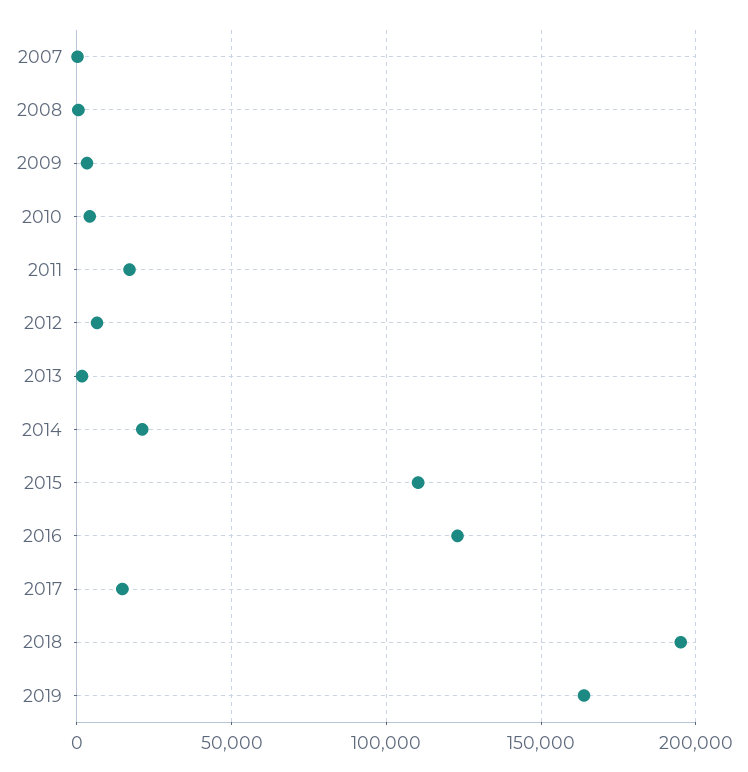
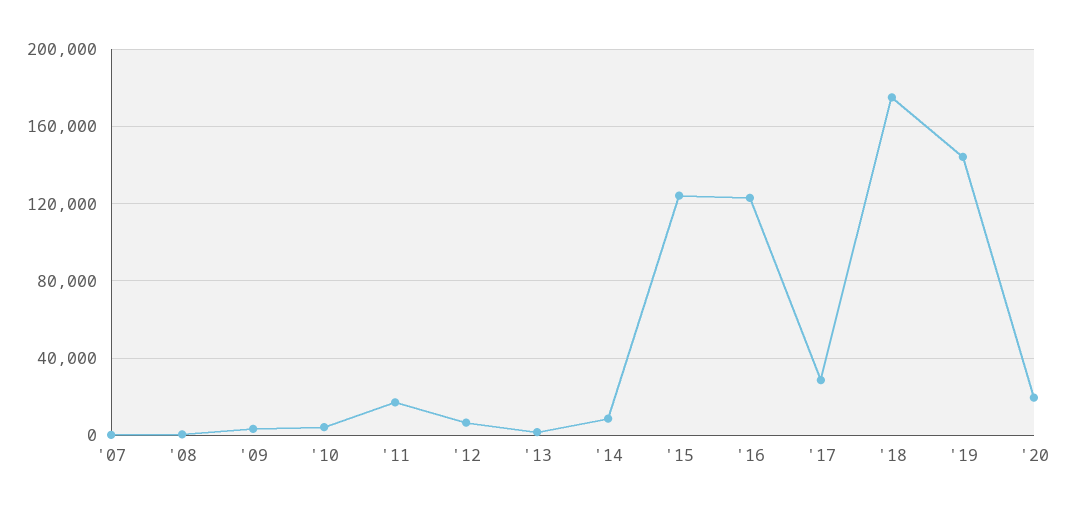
2014: 20000 -> 10000
2015: 110000 -> 125000
2017: 15000 -> 30000
2018: 195000 -> 175000
2019: 165000 -> 145000
'20: none -> 20000

